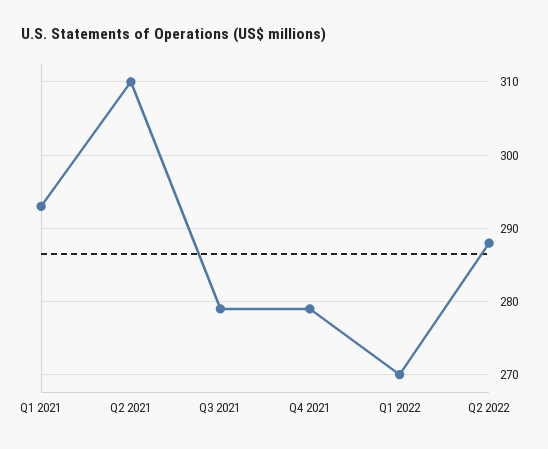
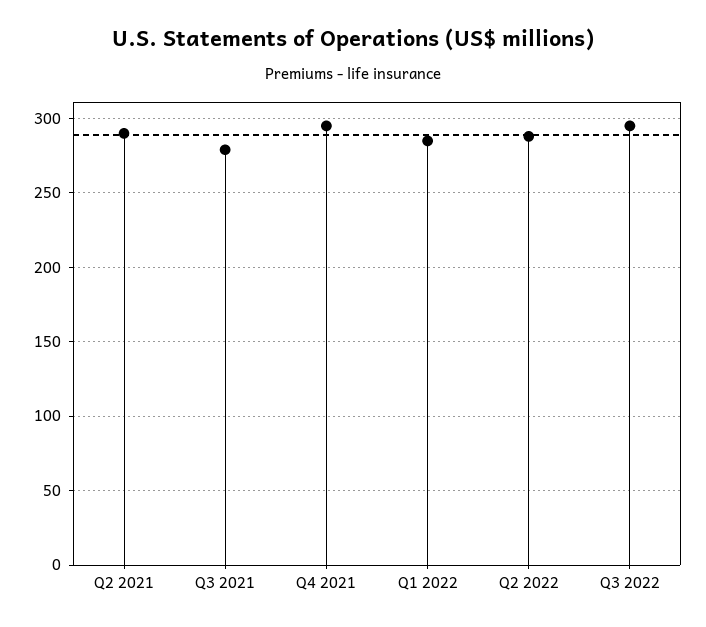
Q1 2021: 293 -> none
Q2 2021: 310 -> 290
Q4 2021: 279 -> 295
Q1 2022: 270 -> 285
Q3 2022: none -> 295

